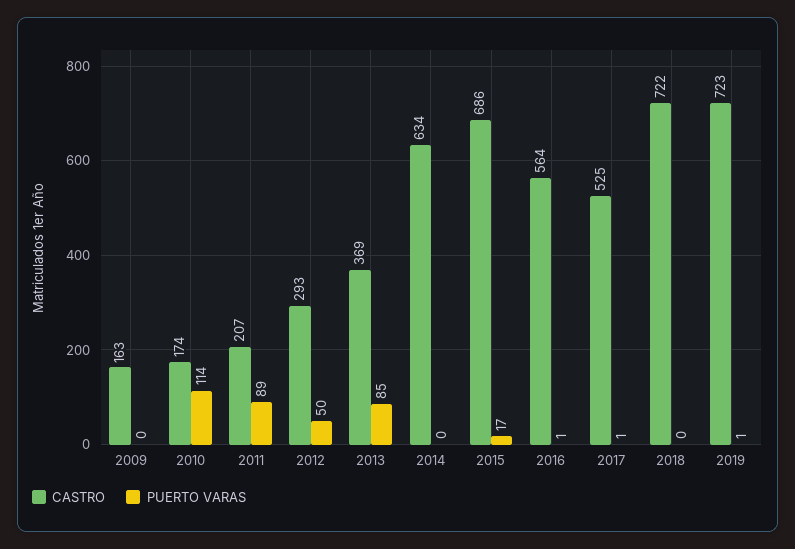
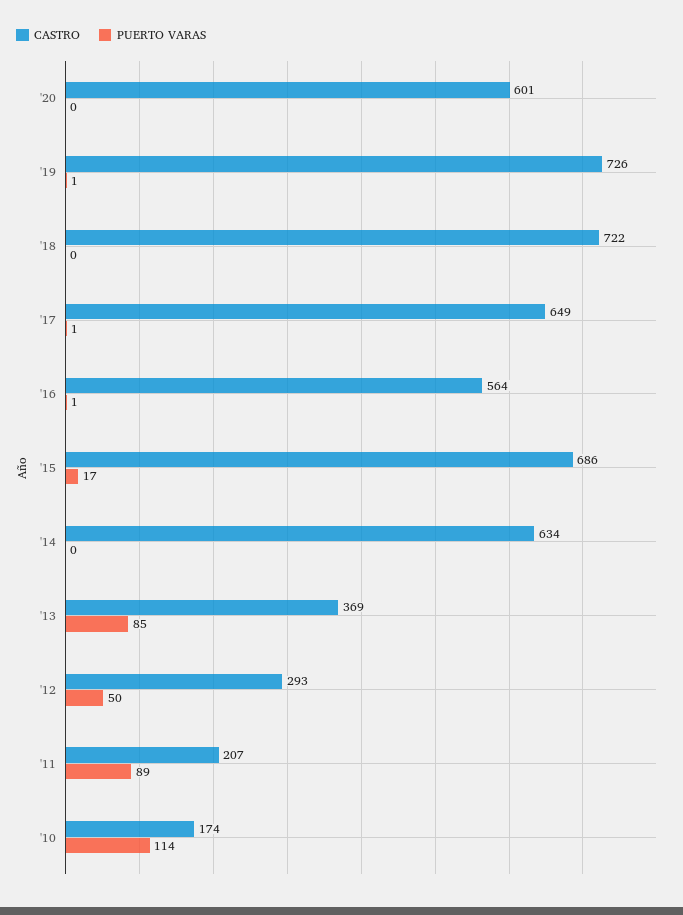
CASTRO, 2009: 163 -> none
PUERTO VARAS, 2009: 0 -> none
CASTRO, 2017: 525 -> 649
CASTRO, 2019: 723 -> 726
CASTRO, '20: none -> 601
PUERTO VARAS, '20: none -> 0

